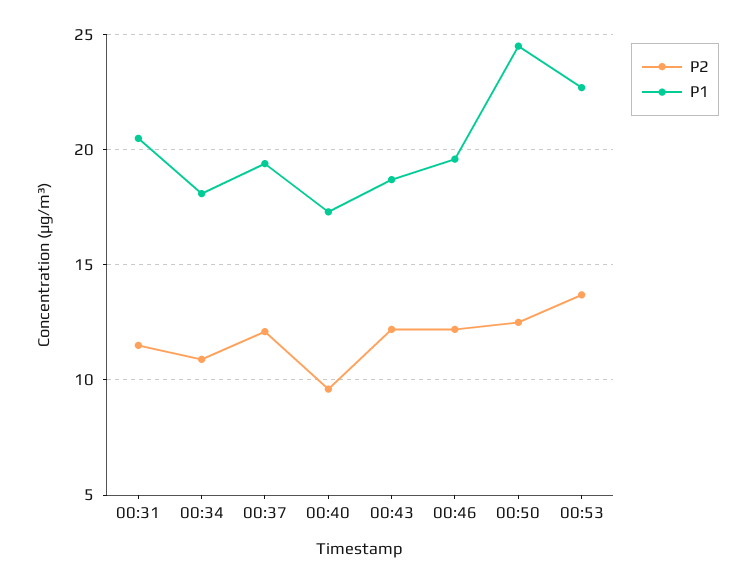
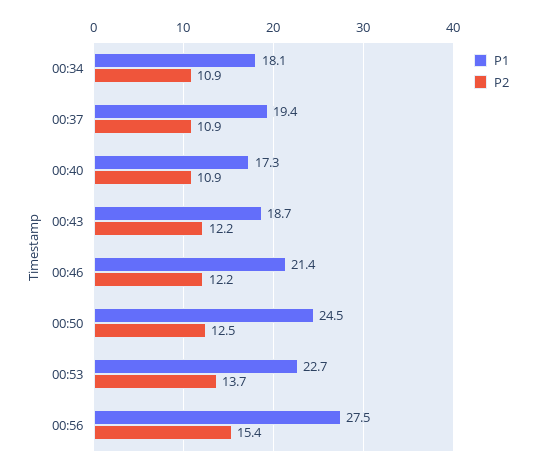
P2, 00:31: 11.5 -> none
P1, 00:31: 20.5 -> none
P2, 00:37: 12 -> 10.9
P2, 00:40: 9.5 -> 10.9
P1, 00:46: 19.5 -> 21.4
P1, 00:56: none -> 27.5
P2, 00:56: none -> 15.4

